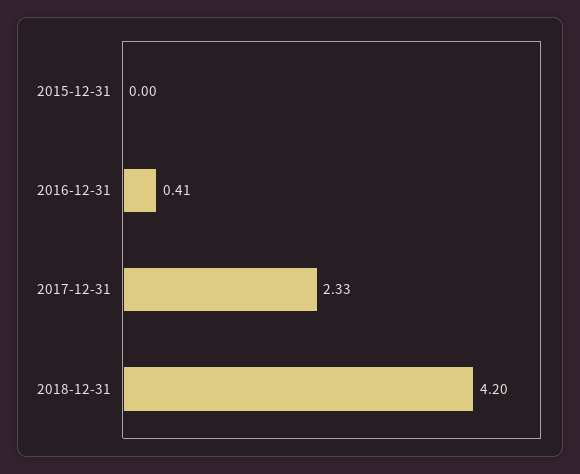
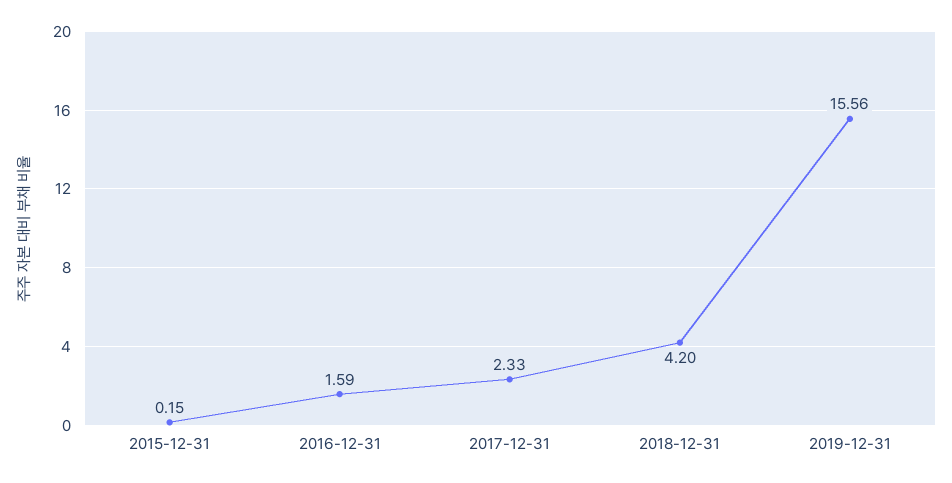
2015-12-31: 0 -> 0.15
2016-12-31: 0.41 -> 1.59
2019-12-31: none -> 15.56

